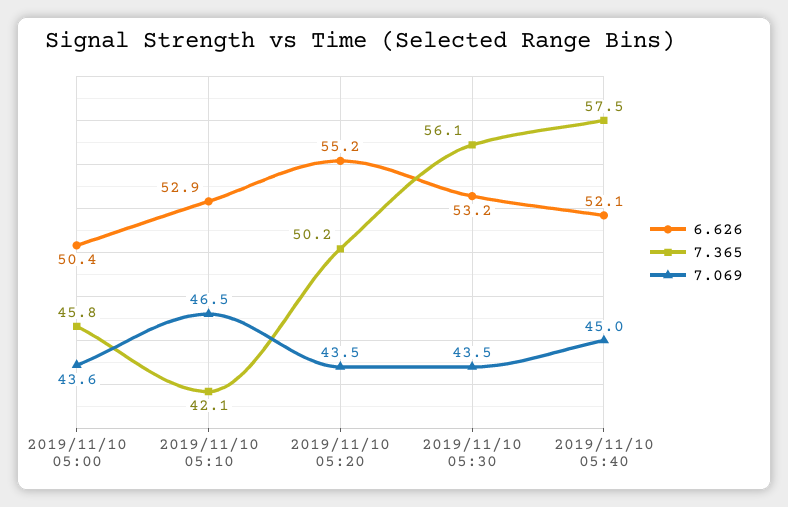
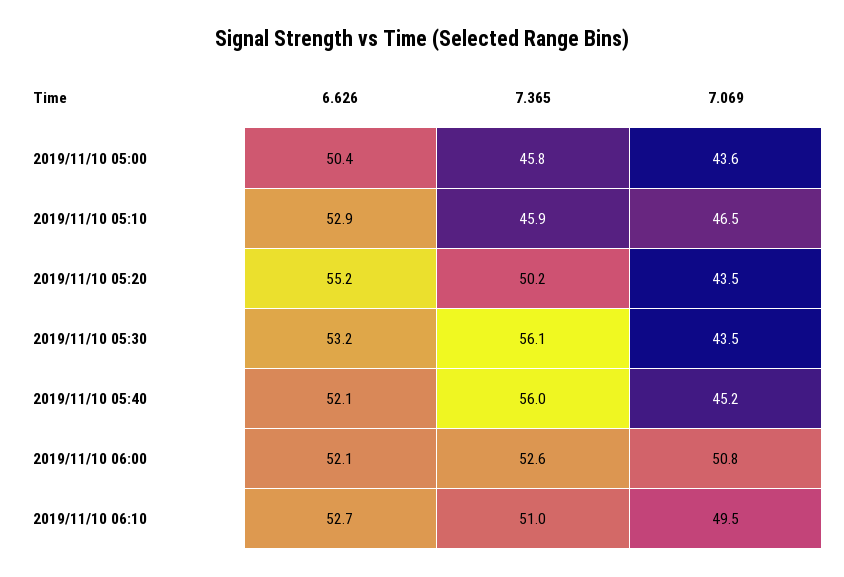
7.365, 2019/11/10 05:10: 42.1 -> 45.9
7.365, 2019/11/10 05:40: 57.5 -> 56
7.069, 2019/11/10 05:40: 45 -> 45.2
6.626, 2019/11/10 06:00: none -> 52.1
7.365, 2019/11/10 06:00: none -> 52.6
7.069, 2019/11/10 06:00: none -> 50.8
6.626, 2019/11/10 06:10: none -> 52.7
7.365, 2019/11/10 06:10: none -> 51
7.069, 2019/11/10 06:10: none -> 49.5

